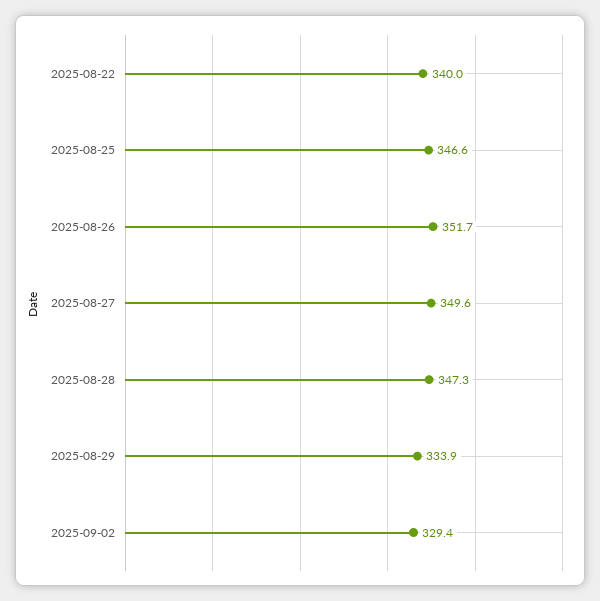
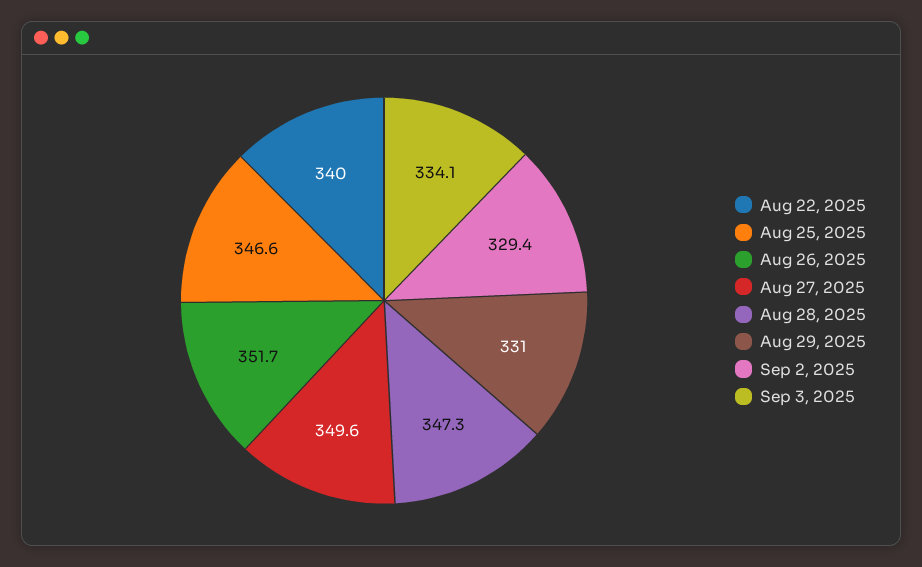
2025-08-29: 333.9 -> 331
Sep 3, 2025: none -> 334.1

